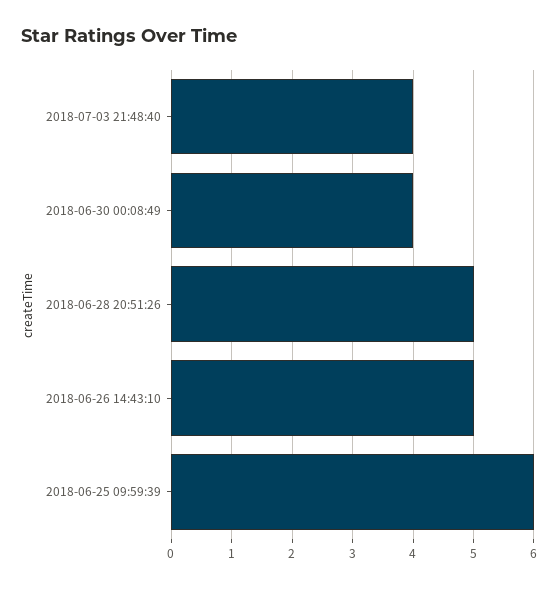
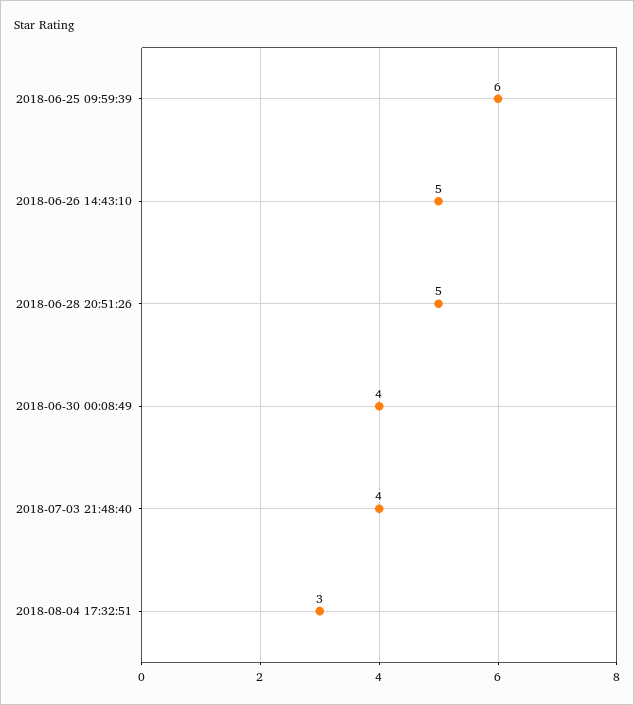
2018-08-04 17:32:51: none -> 3

